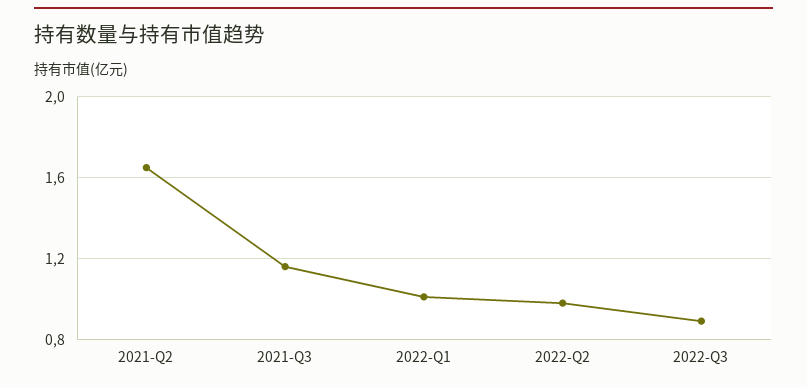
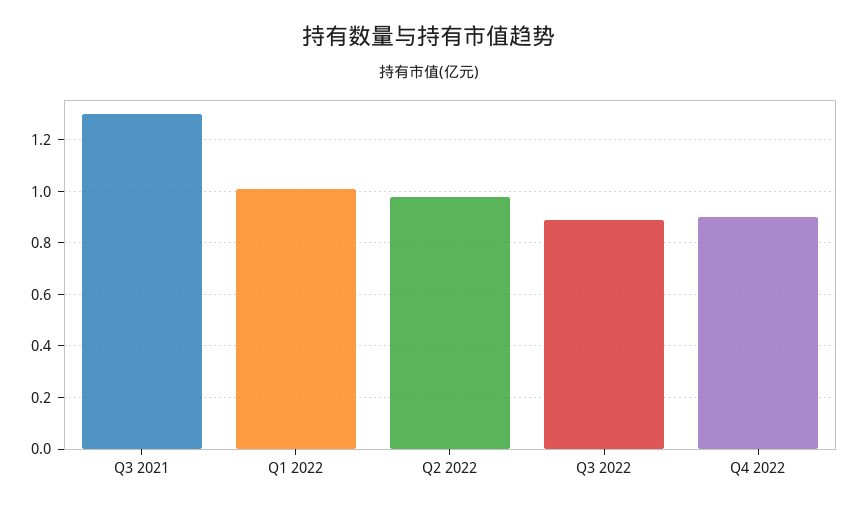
2021-Q2: 1.65 -> none
2021-Q3: 1.15 -> 1.3
Q4 2022: none -> 0.9

